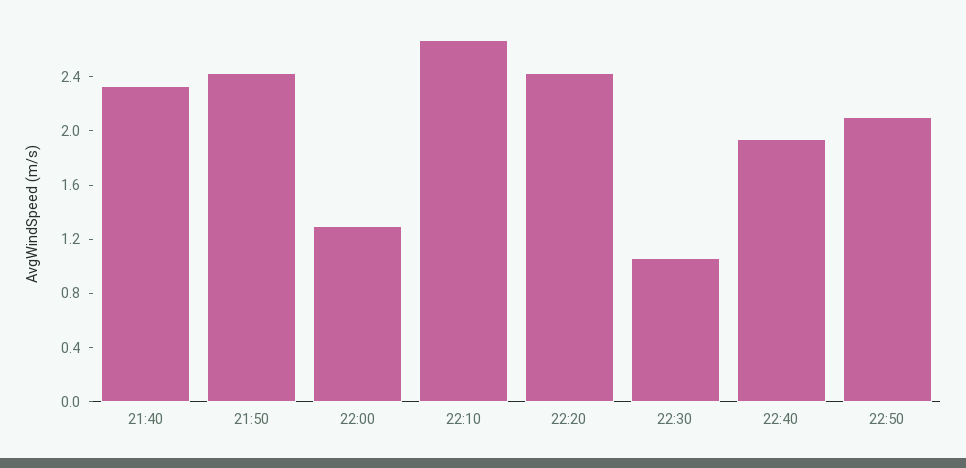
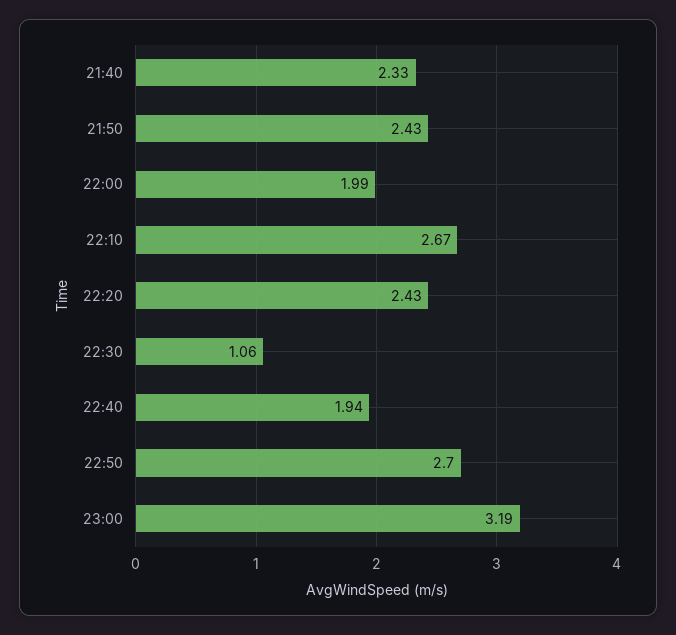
22:00: 1.3 -> 1.99
22:50: 2.1 -> 2.7
23:00: none -> 3.19

